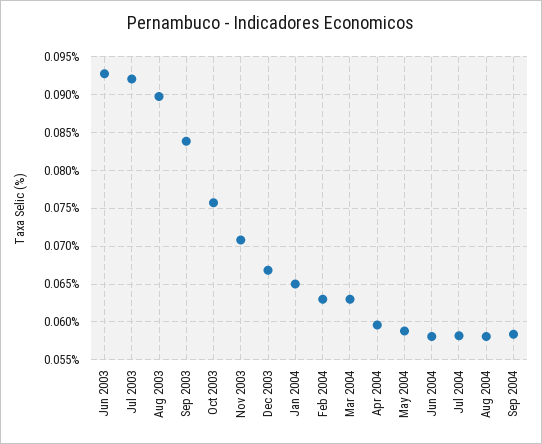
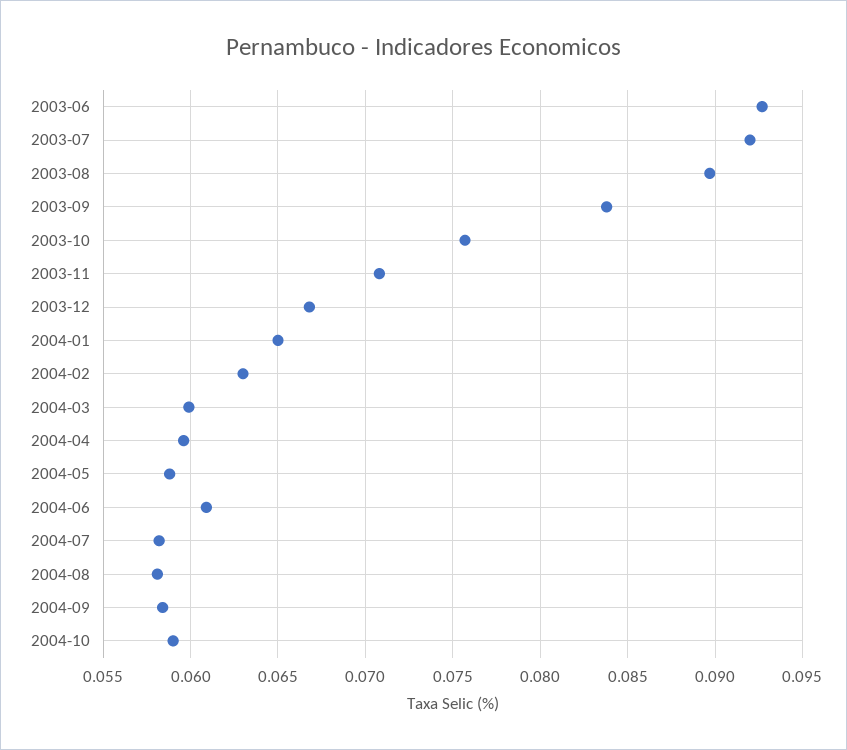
Mar 2004: 0.063 -> 0.06
Jun 2004: 0.058 -> 0.061
2004-10: none -> 0.059

